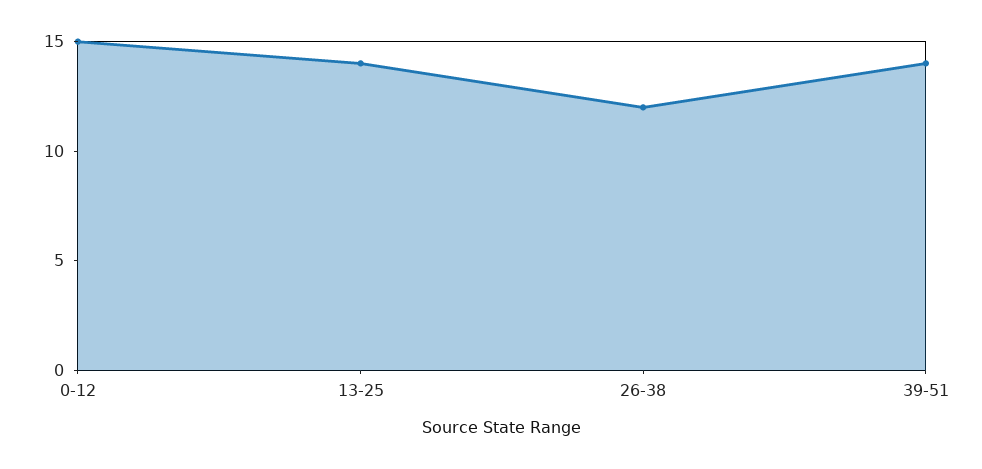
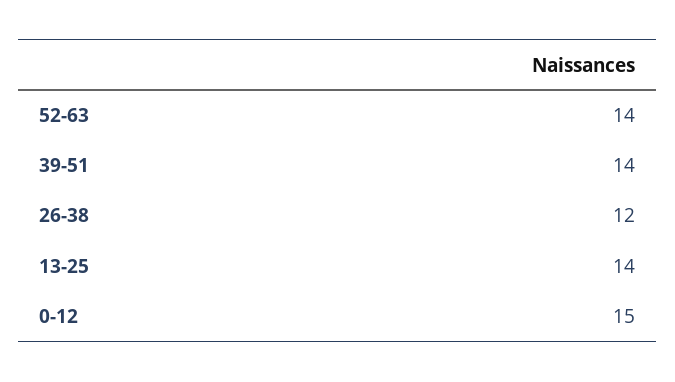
52-63: none -> 14

